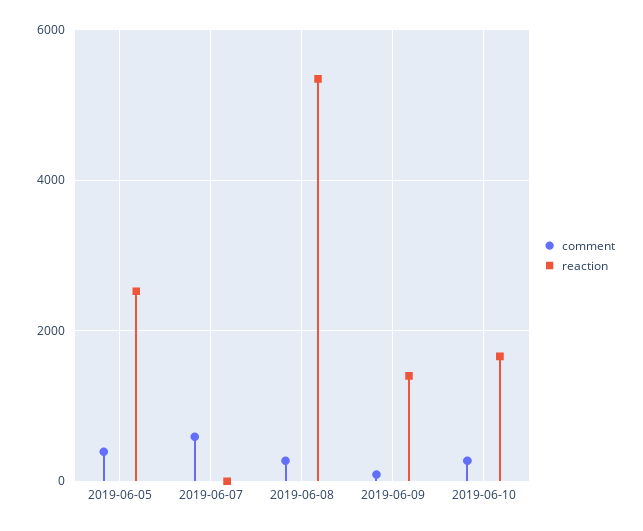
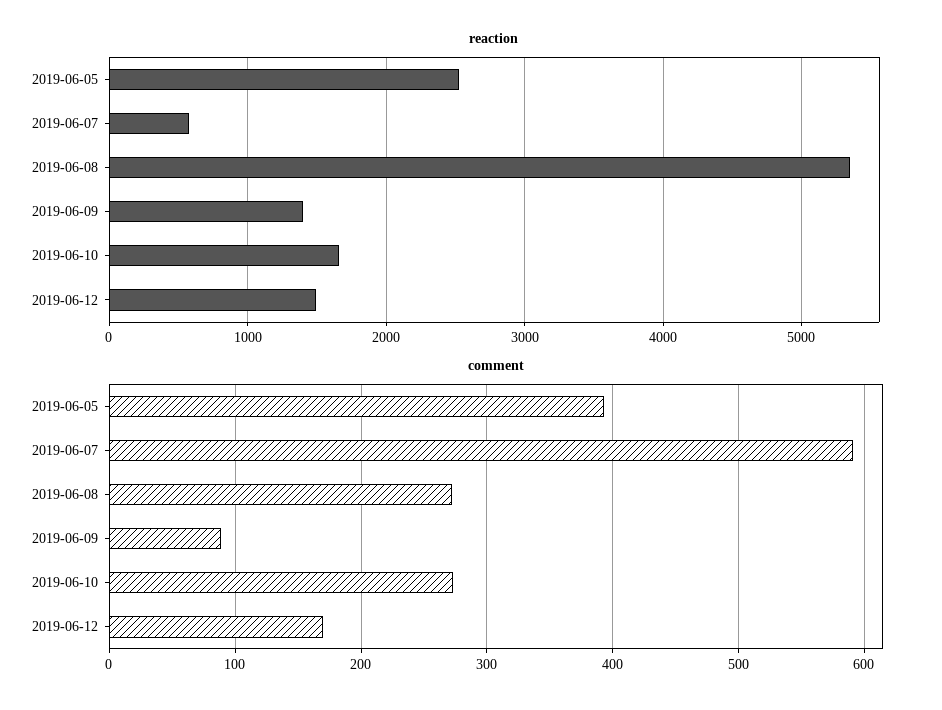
reaction, 2019-06-07: 0 -> 600
reaction, 2019-06-12: none -> 1500
comment, 2019-06-12: none -> 170

